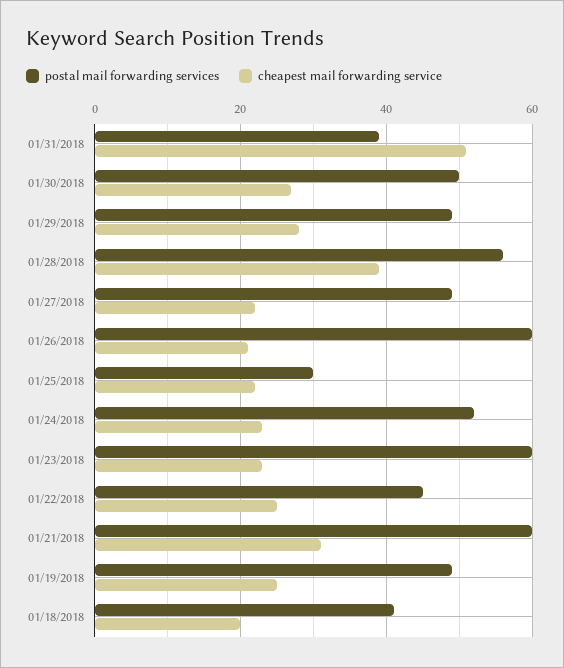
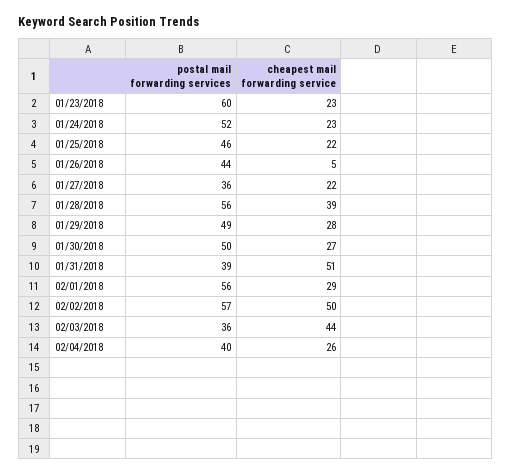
postal mail forwarding services, 01/27/2018: 50 -> 36
postal mail forwarding services, 01/26/2018: 60 -> 44
cheapest mail forwarding service, 01/26/2018: 20 -> 5
postal mail forwarding services, 01/25/2018: 30 -> 46
postal mail forwarding services, 01/22/2018: 45 -> none
cheapest mail forwarding service, 01/22/2018: 25 -> none
postal mail forwarding services, 01/21/2018: 60 -> none
cheapest mail forwarding service, 01/21/2018: 30 -> none
postal mail forwarding services, 01/19/2018: 50 -> none
cheapest mail forwarding service, 01/19/2018: 25 -> none
postal mail forwarding services, 01/18/2018: 40 -> none
cheapest mail forwarding service, 01/18/2018: 20 -> none
postal mail forwarding services, 02/01/2018: none -> 56
cheapest mail forwarding service, 02/01/2018: none -> 29
postal mail forwarding services, 02/02/2018: none -> 57
cheapest mail forwarding service, 02/02/2018: none -> 50
postal mail forwarding services, 02/03/2018: none -> 36
cheapest mail forwarding service, 02/03/2018: none -> 44
postal mail forwarding services, 02/04/2018: none -> 40
cheapest mail forwarding service, 02/04/2018: none -> 26

